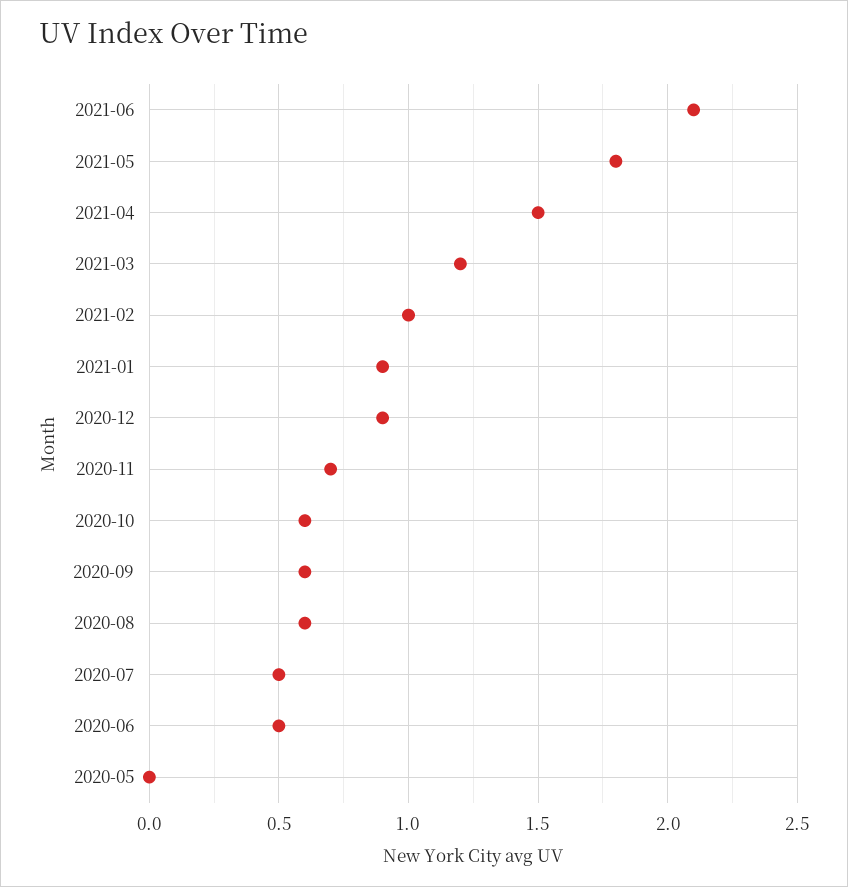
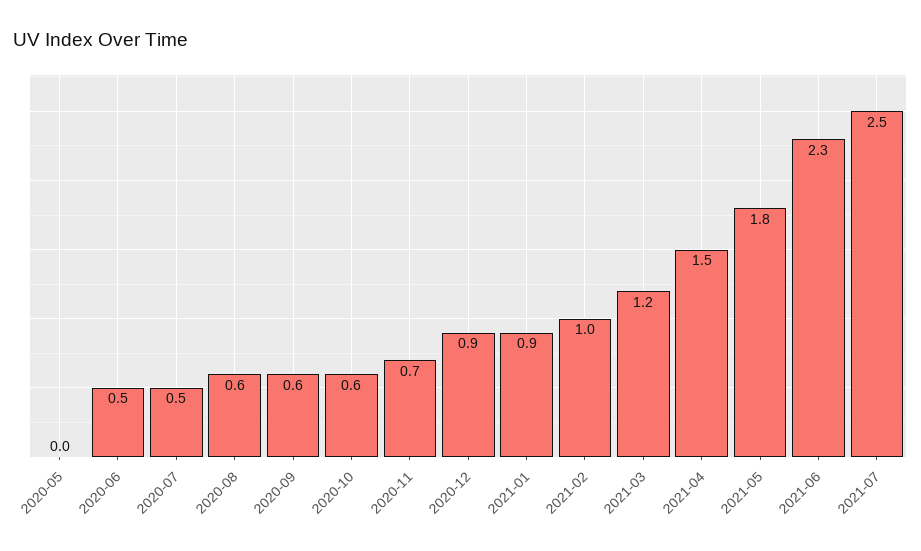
2021-06: 2.1 -> 2.3
2021-07: none -> 2.5

